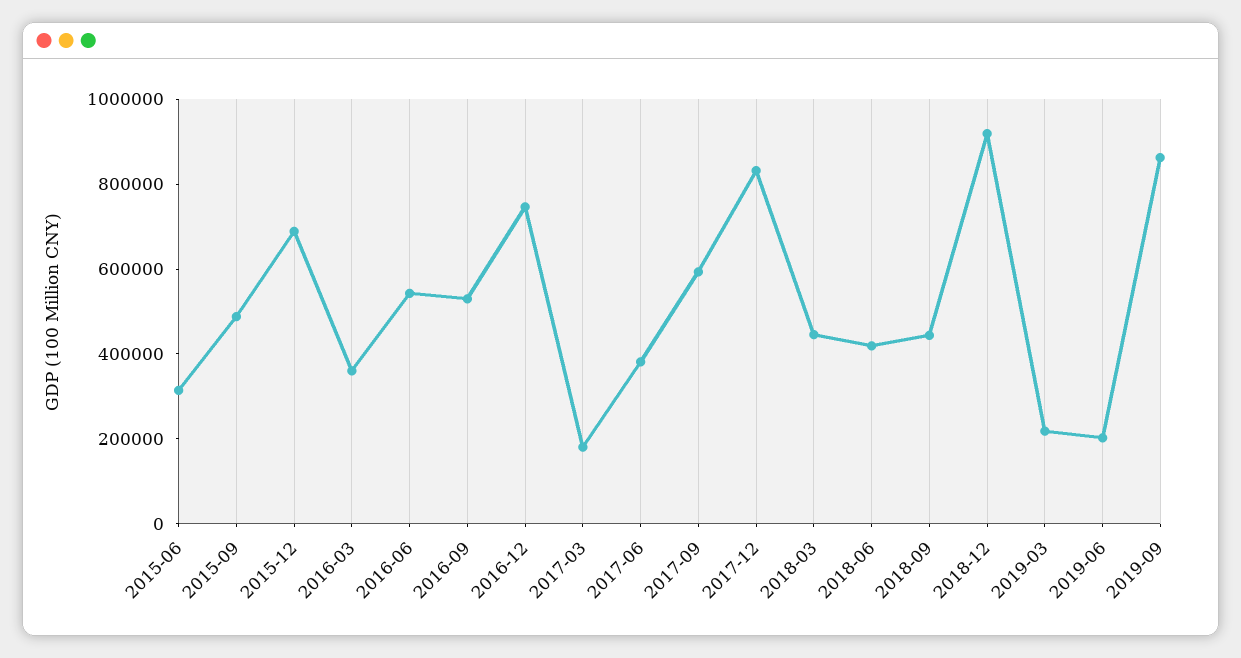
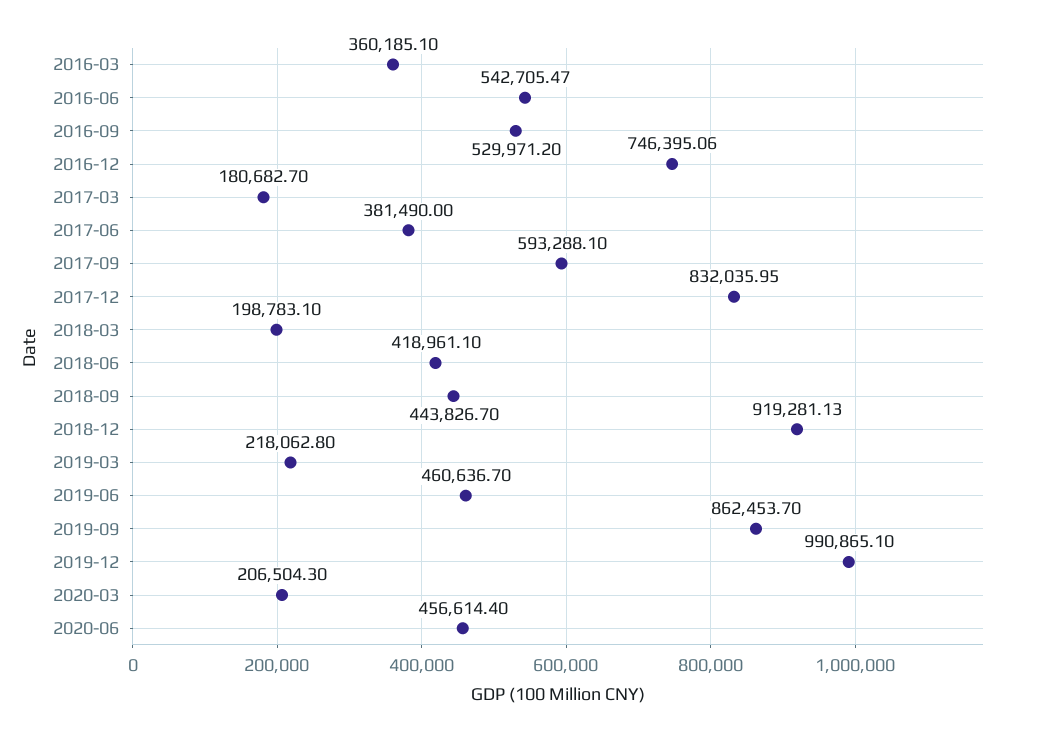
2015-06: 300000 -> none
2015-09: 500000 -> none
2015-12: 700000 -> none
2018-03: 450000 -> 198783.1
2019-06: 200000 -> 460636.7
2019-12: none -> 990865.1
2020-03: none -> 206504.3
2020-06: none -> 456614.4

